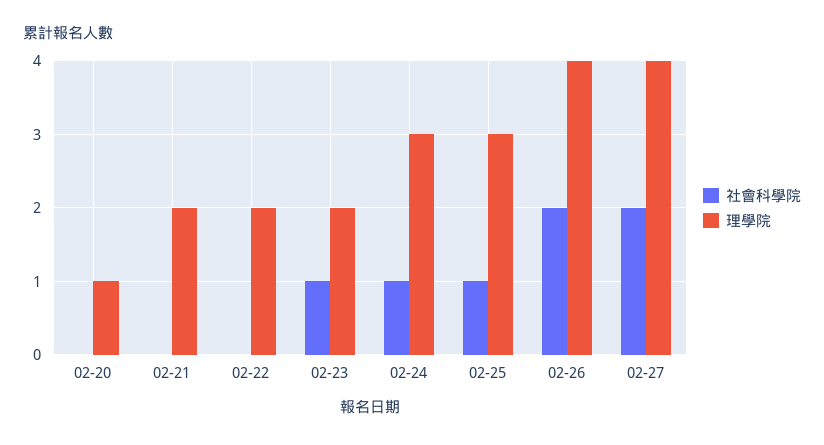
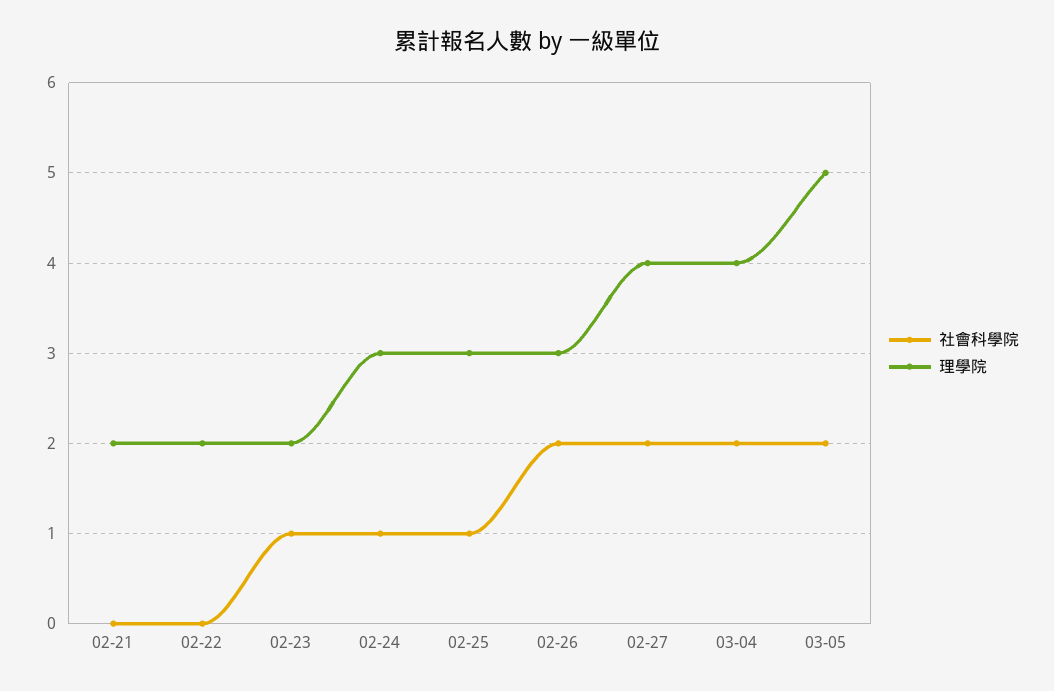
社會科學院, 02-20: 0 -> none
理學院, 02-20: 1 -> none
理學院, 02-26: 4 -> 3
社會科學院, 03-04: none -> 2
理學院, 03-04: none -> 4
社會科學院, 03-05: none -> 2
理學院, 03-05: none -> 5

